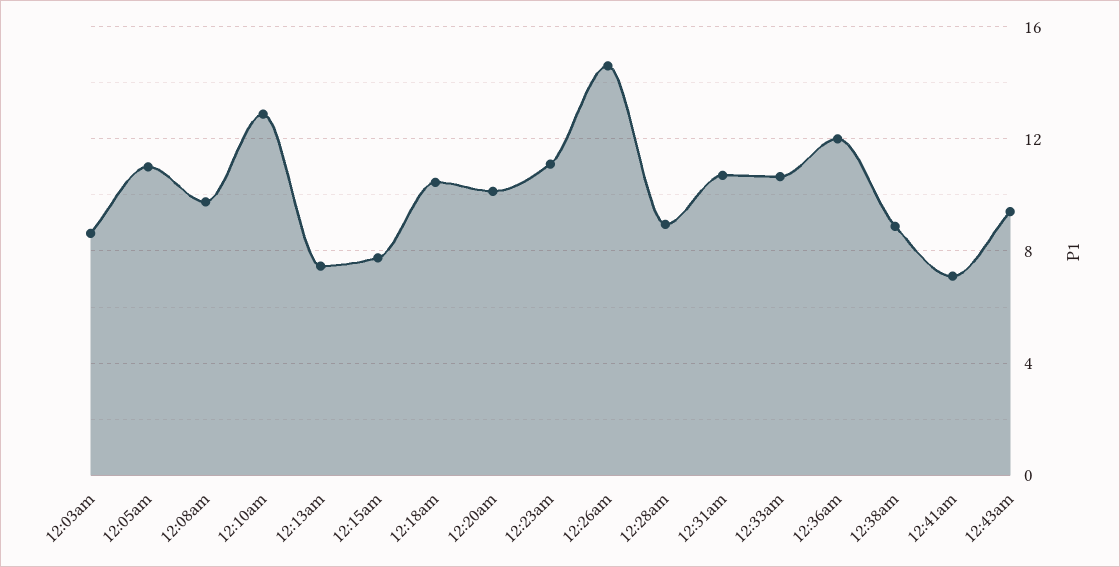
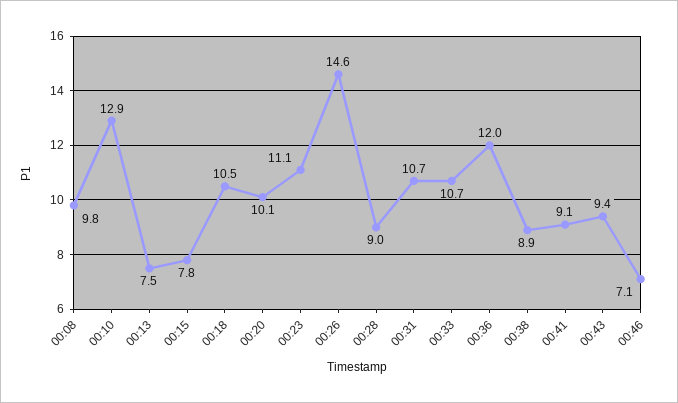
12:03am: 8.5 -> none
12:05am: 11 -> none
12:41am: 7 -> 9.1
00:46: none -> 7.1

